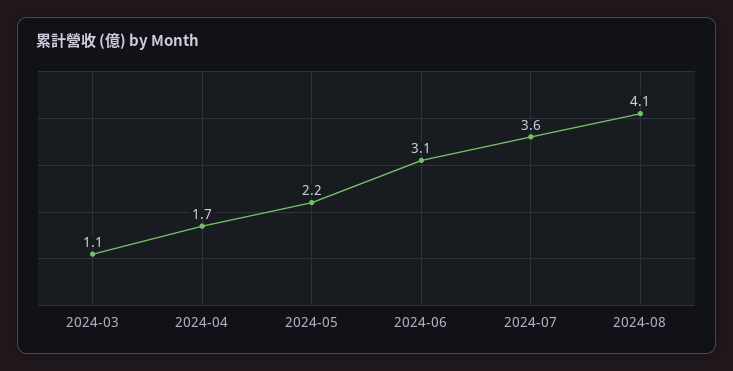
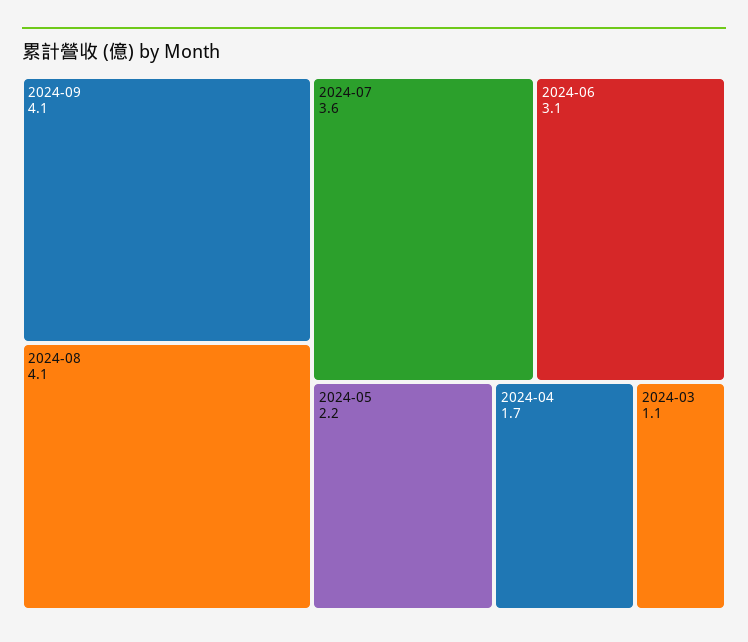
2024-09: none -> 4.1

